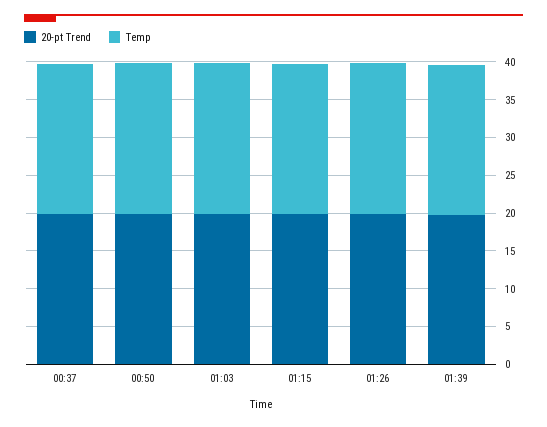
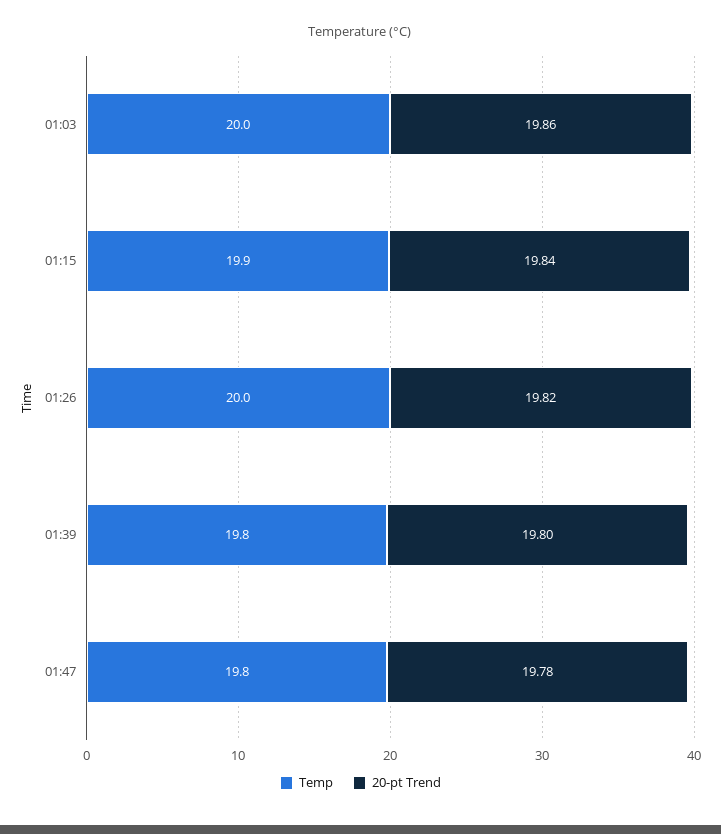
20-pt Trend, 00:37: 20 -> none
Temp, 00:37: 20 -> none
20-pt Trend, 00:50: 20 -> none
Temp, 00:50: 20 -> none
Temp, 01:47: none -> 19.8
20-pt Trend, 01:47: none -> 19.78

